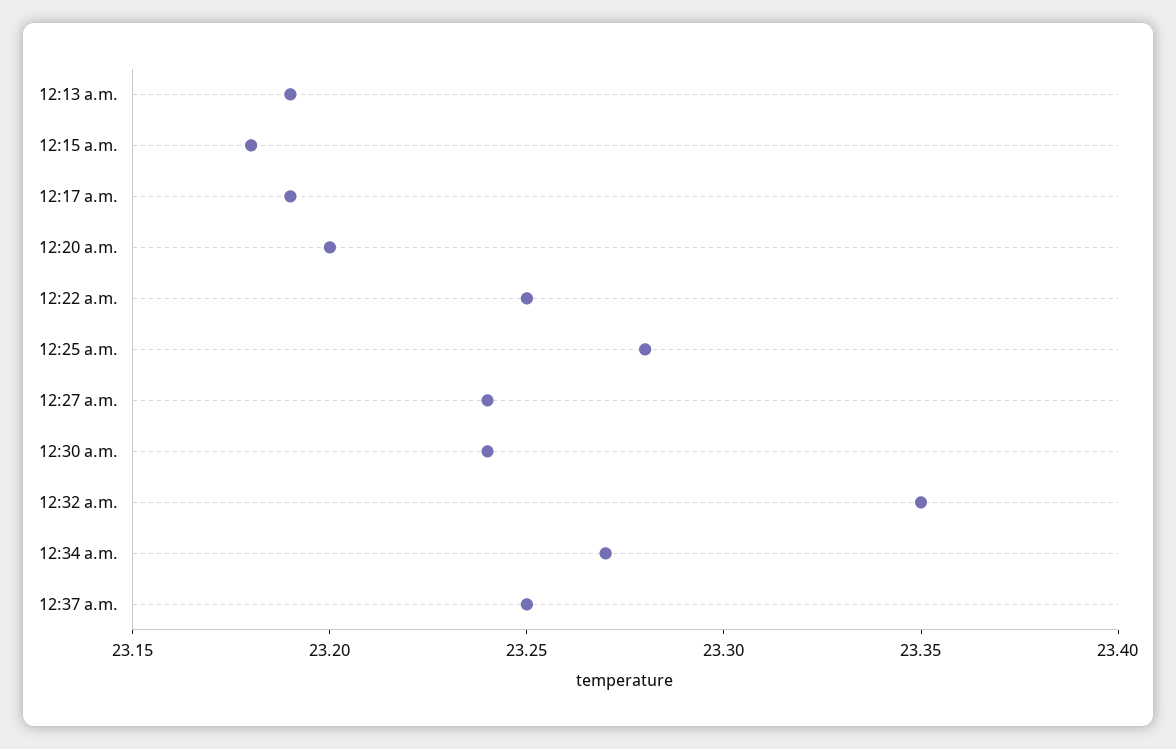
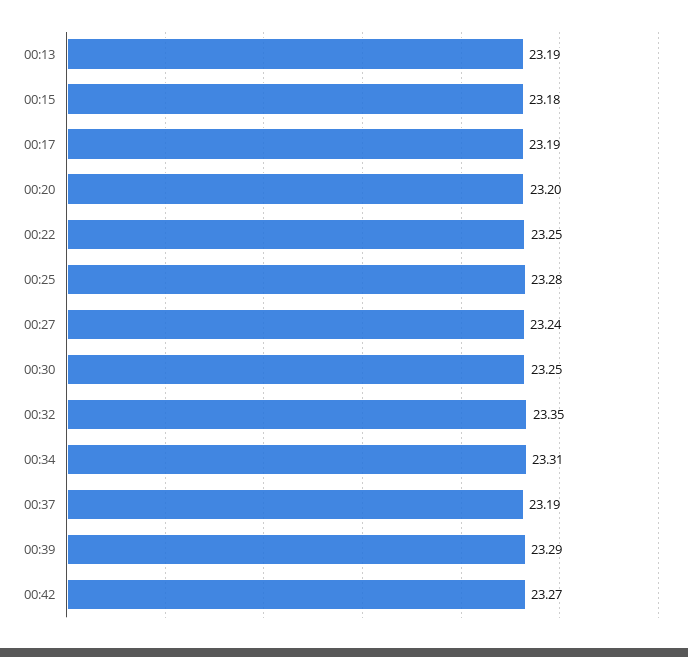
12:30 a.m.: 23.24 -> 23.25
12:34 a.m.: 23.27 -> 23.31
12:37 a.m.: 23.25 -> 23.19
00:39: none -> 23.29
00:42: none -> 23.27

